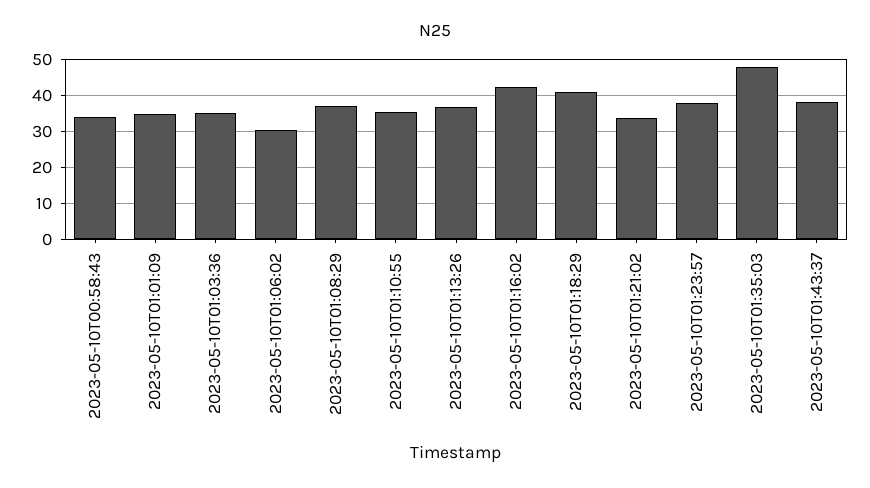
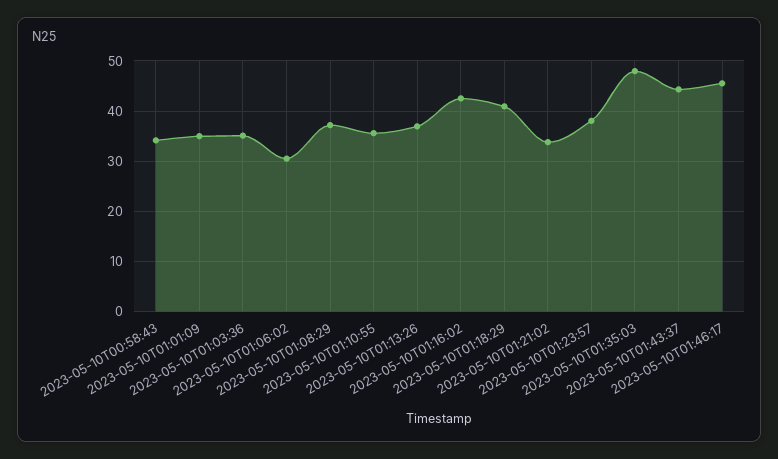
2023-05-10T01:43:37: 38 -> 44
2023-05-10T01:46:17: none -> 46

